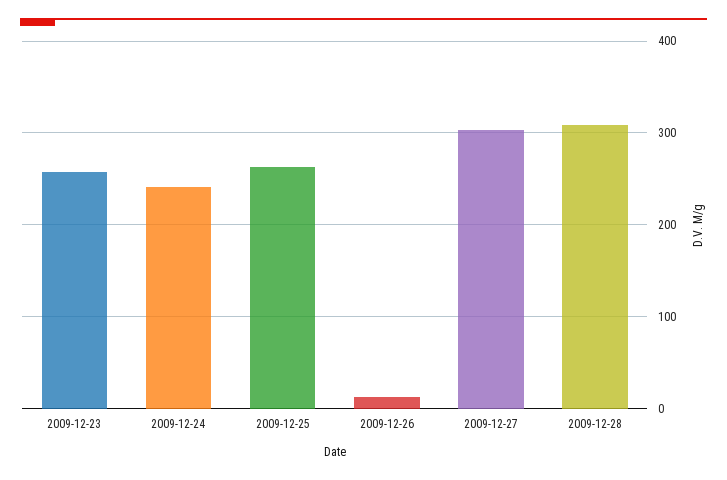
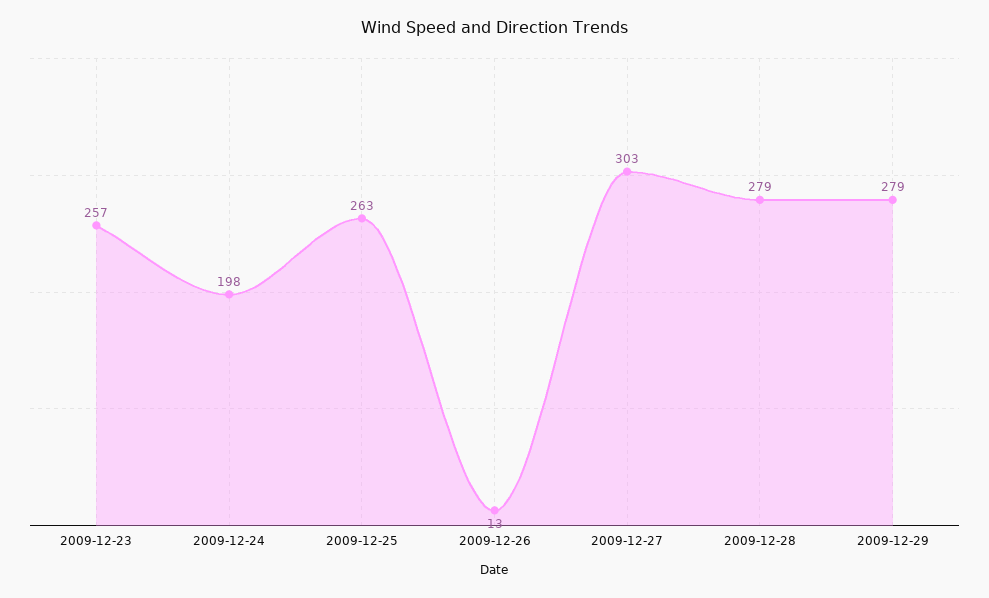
2009-12-24: 240 -> 198
2009-12-28: 310 -> 279
2009-12-29: none -> 279

